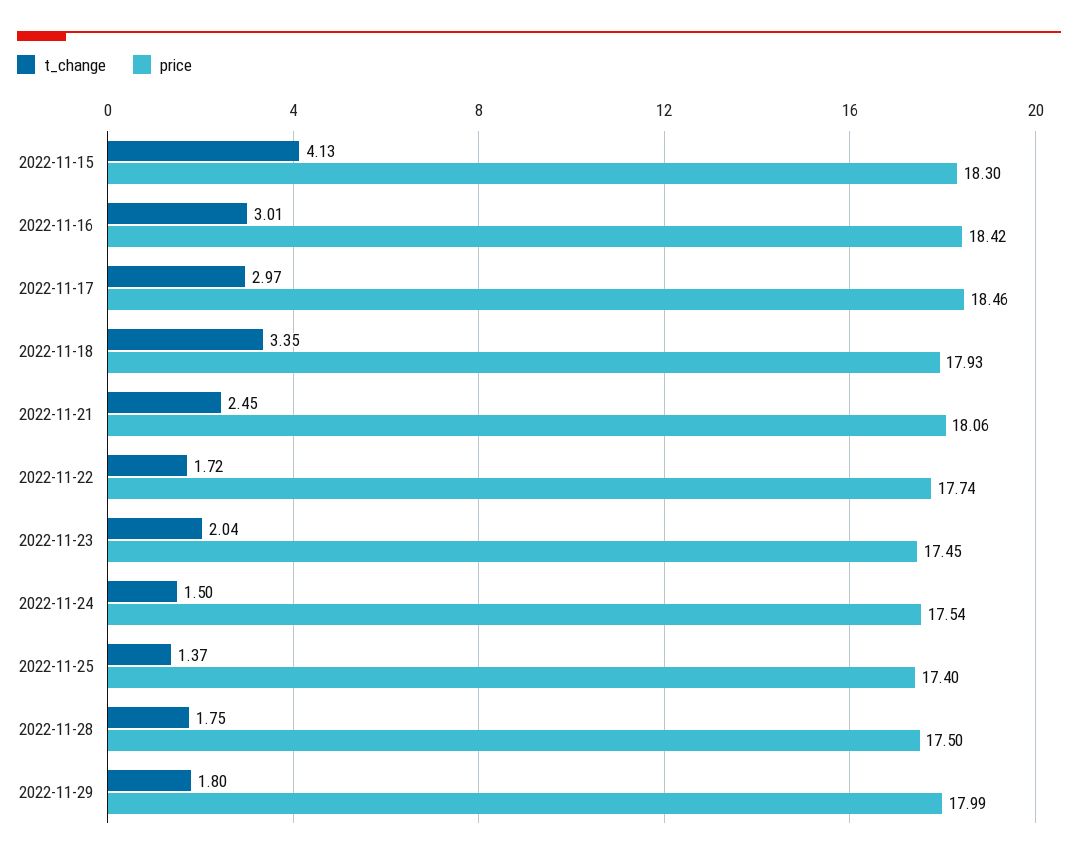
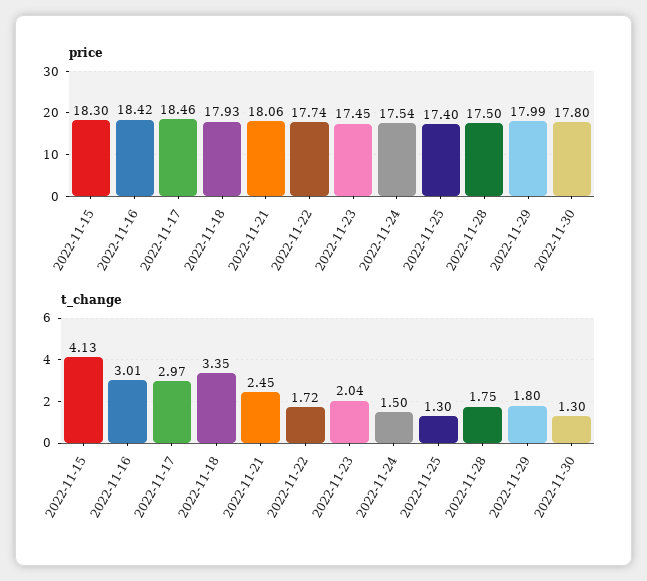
t_change, 2022-11-25: 1.37 -> 1.3
price, 2022-11-30: none -> 17.8
t_change, 2022-11-30: none -> 1.3

